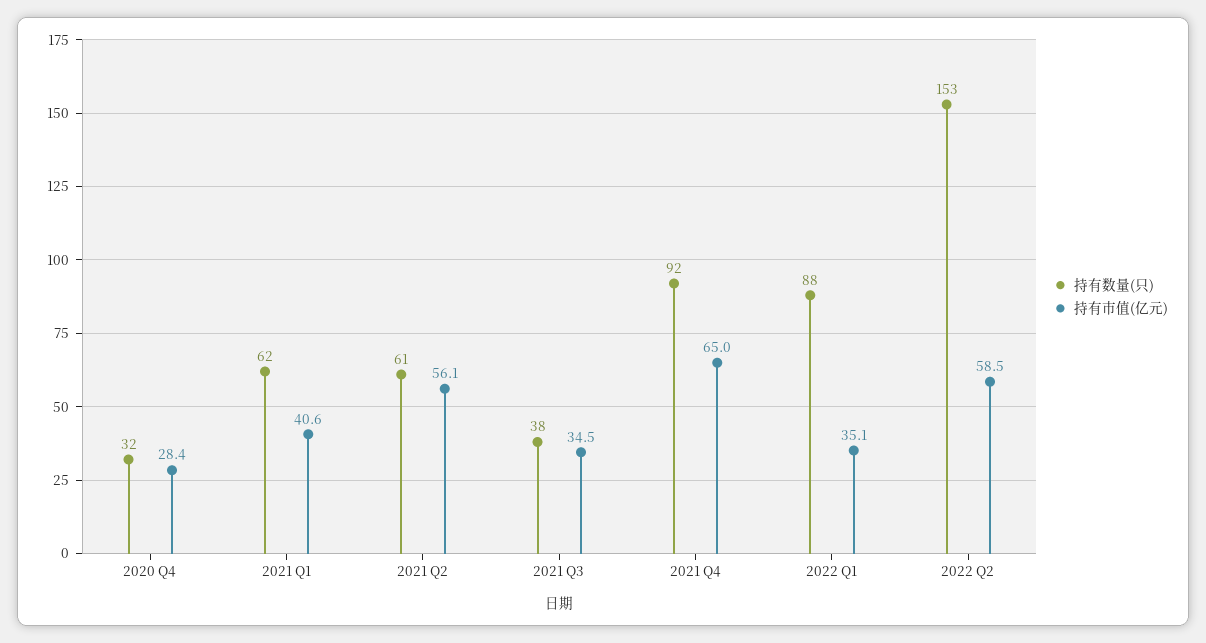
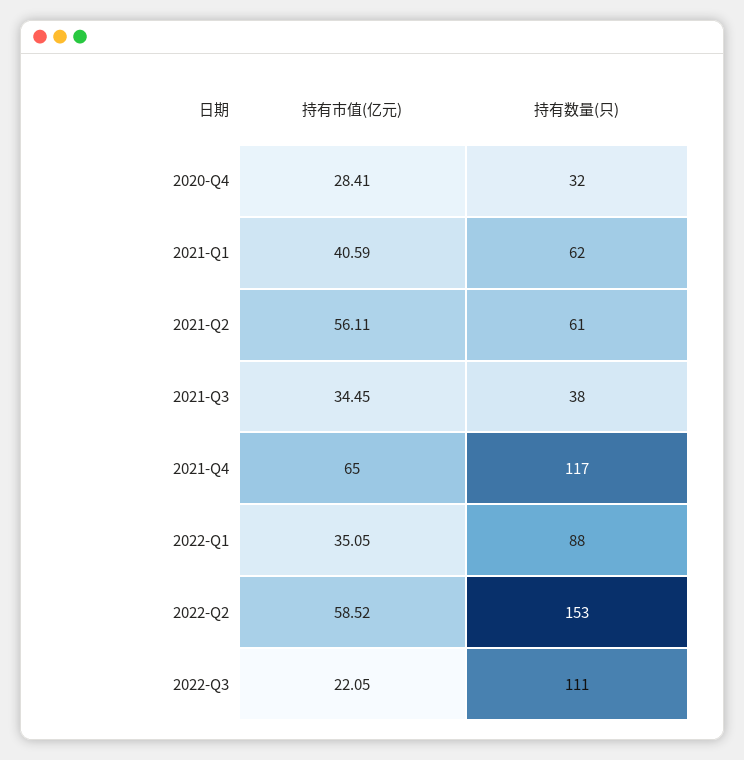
持有数量(只), 2021 Q4: 92 -> 117
持有市值(亿元), 2022-Q3: none -> 22.05
持有数量(只), 2022-Q3: none -> 111

